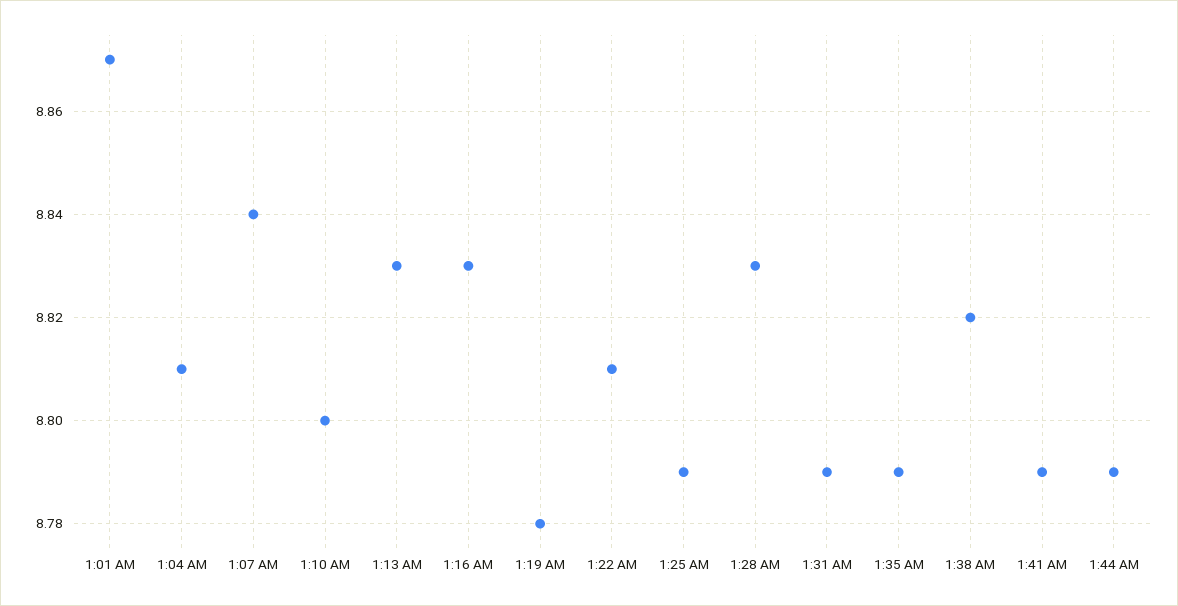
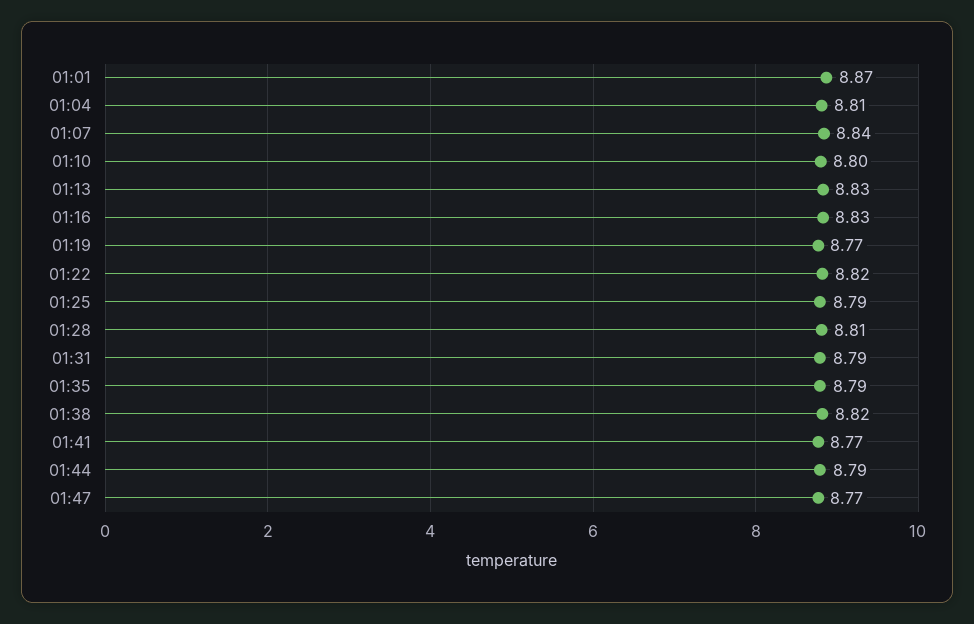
1:19 AM: 8.78 -> 8.77
1:22 AM: 8.81 -> 8.82
1:28 AM: 8.83 -> 8.81
1:41 AM: 8.79 -> 8.77
01:47: none -> 8.77

